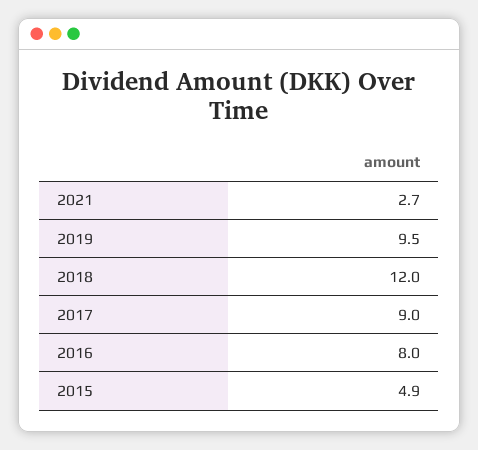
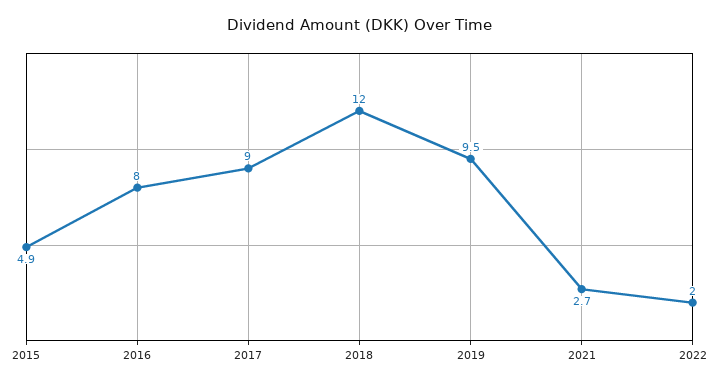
2022: none -> 2

